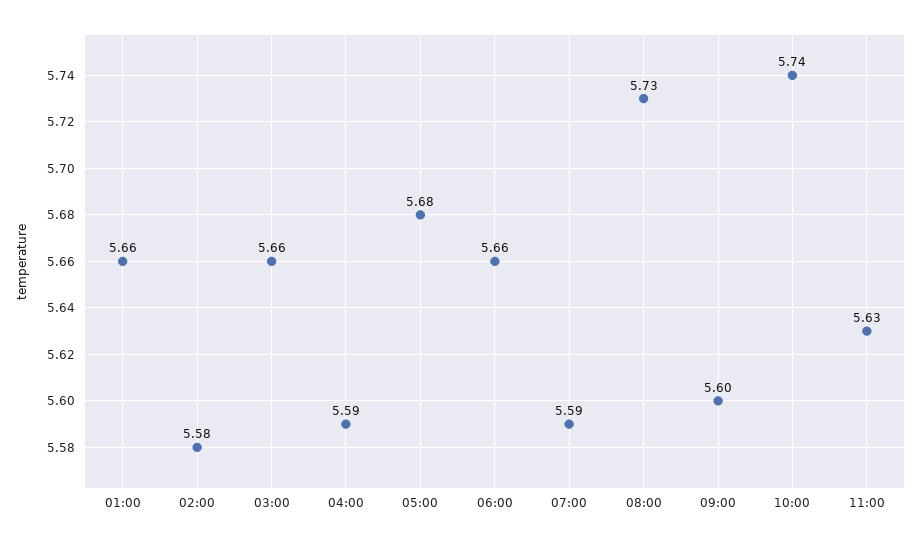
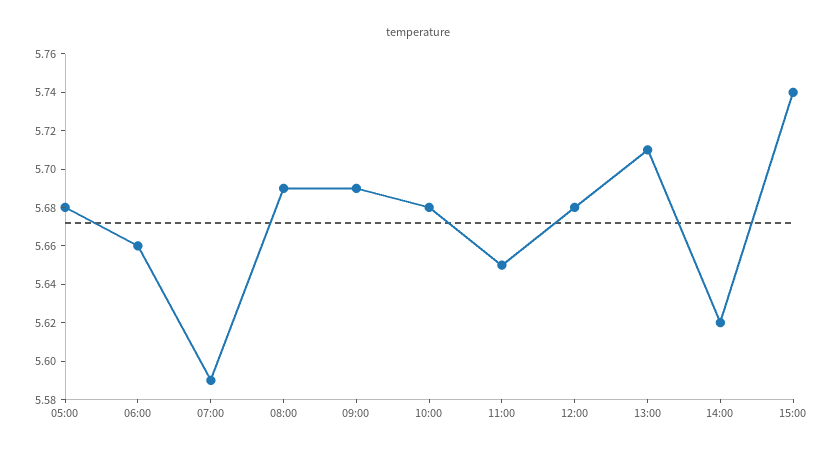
01:00: 5.66 -> none
02:00: 5.58 -> none
03:00: 5.66 -> none
04:00: 5.59 -> none
08:00: 5.73 -> 5.69
09:00: 5.6 -> 5.69
10:00: 5.74 -> 5.68
11:00: 5.63 -> 5.65
12:00: none -> 5.68
13:00: none -> 5.71
14:00: none -> 5.62
15:00: none -> 5.74

